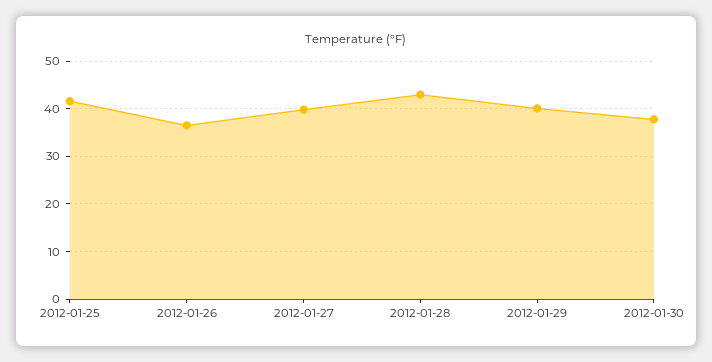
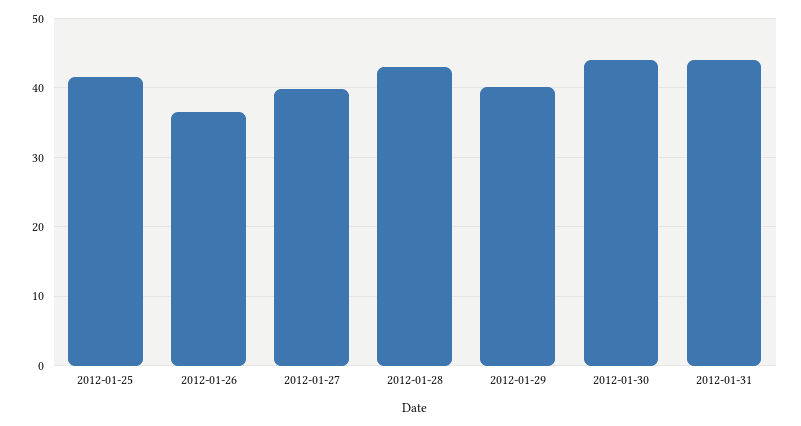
2012-01-30: 38 -> 44
2012-01-31: none -> 44

